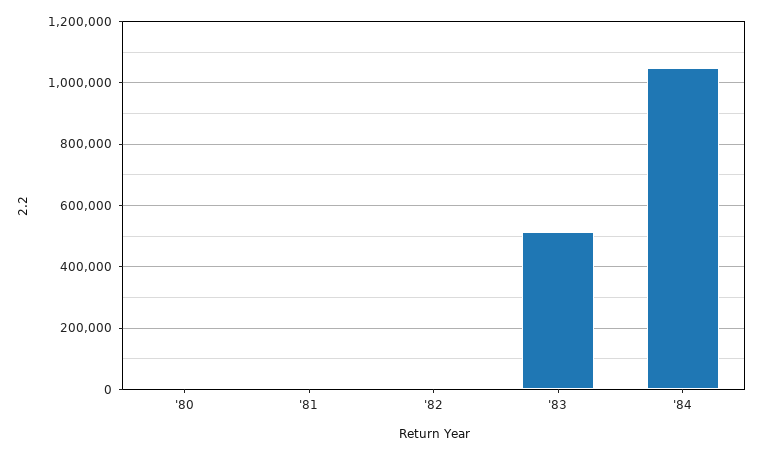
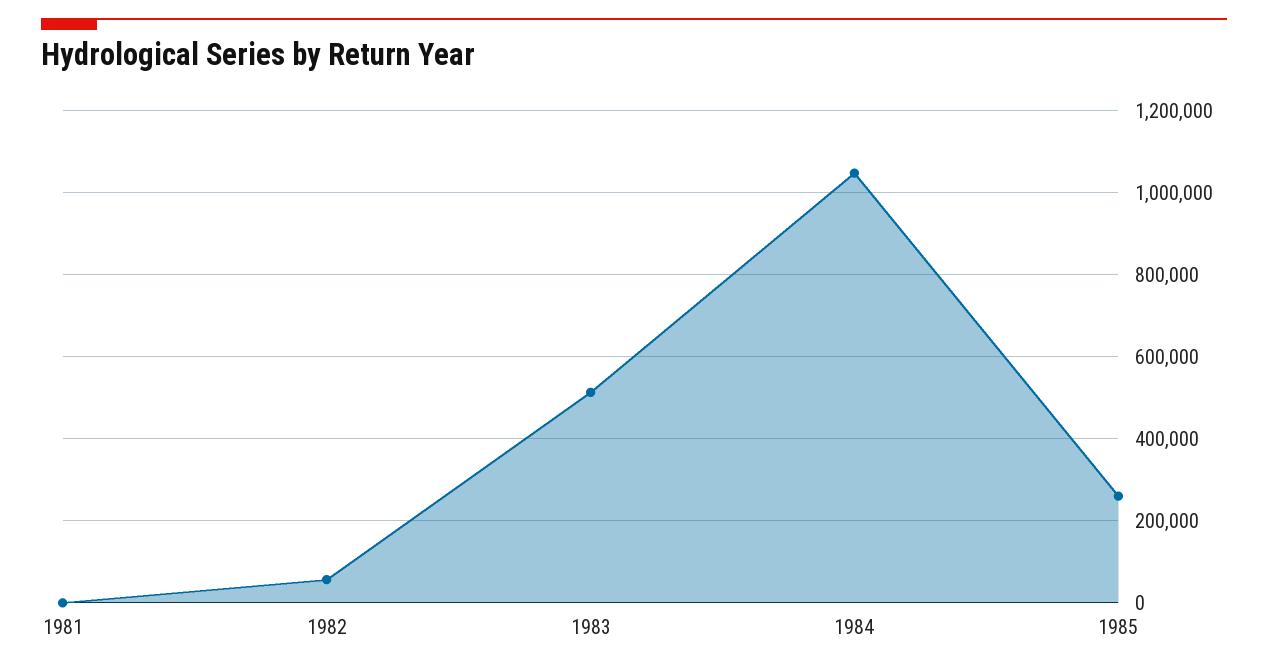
'80: 0 -> none
'82: 0 -> 60000
1985: none -> 260000

